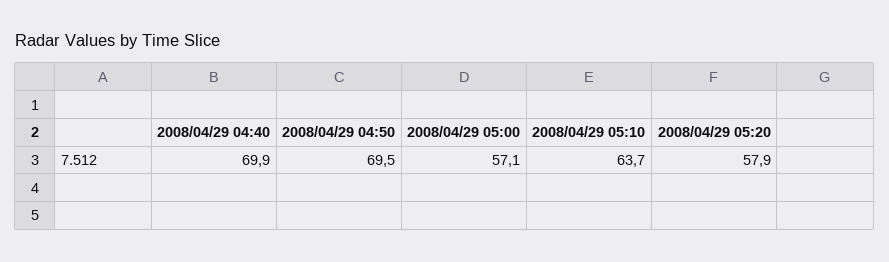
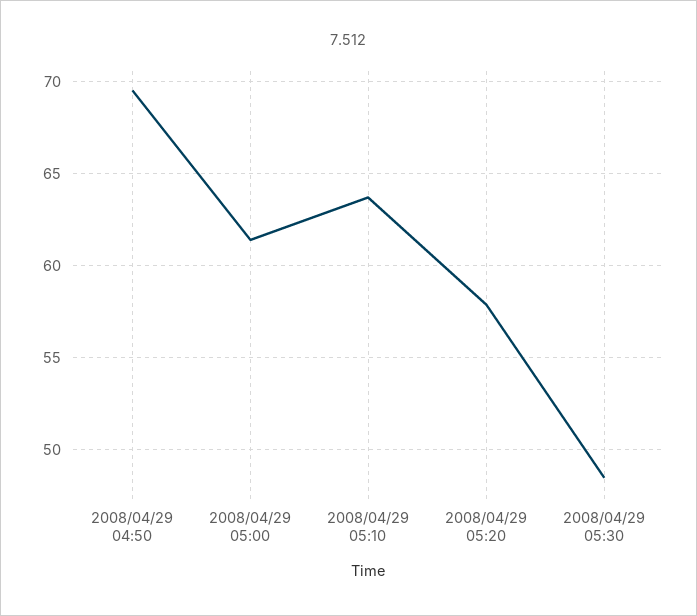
2008/04/29 04:40: 69.9 -> none
2008/04/29 05:00: 57.1 -> 61.5
2008/04/29 05:30: none -> 48.5

